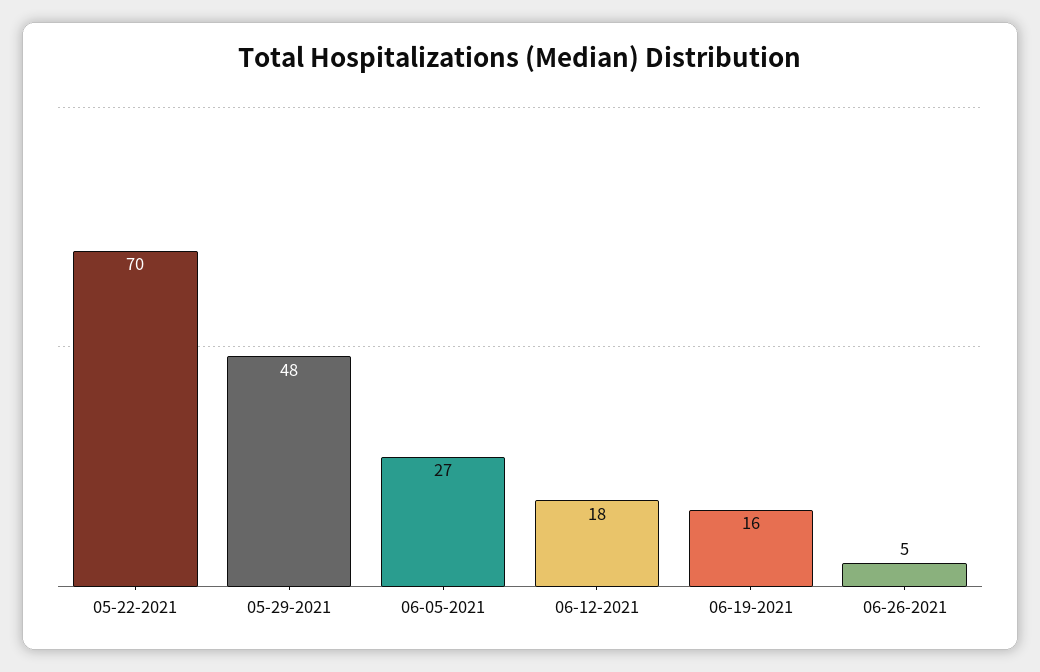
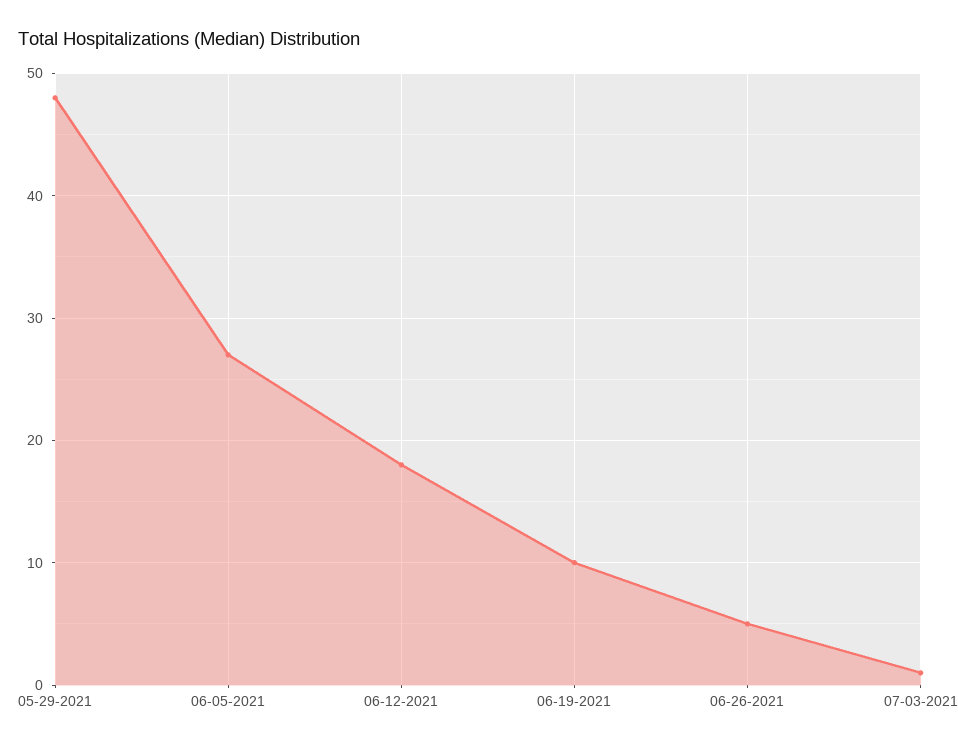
05-22-2021: 70 -> none
06-19-2021: 16 -> 10
07-03-2021: none -> 1

